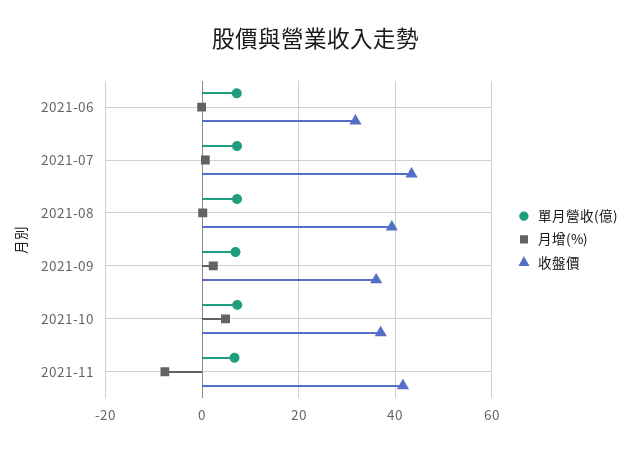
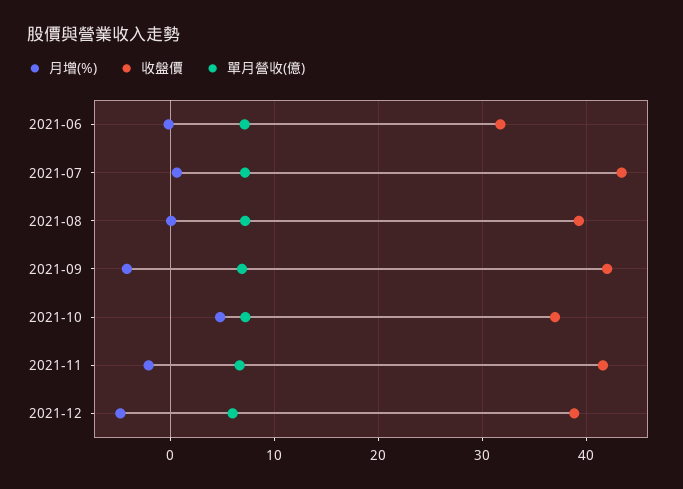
月增(%), 2021-09: 2 -> -4
收盤價, 2021-09: 36 -> 42
月增(%), 2021-11: -8 -> -2
月增(%), 2021-12: none -> -5
收盤價, 2021-12: none -> 39
單月營收(億), 2021-12: none -> 6

